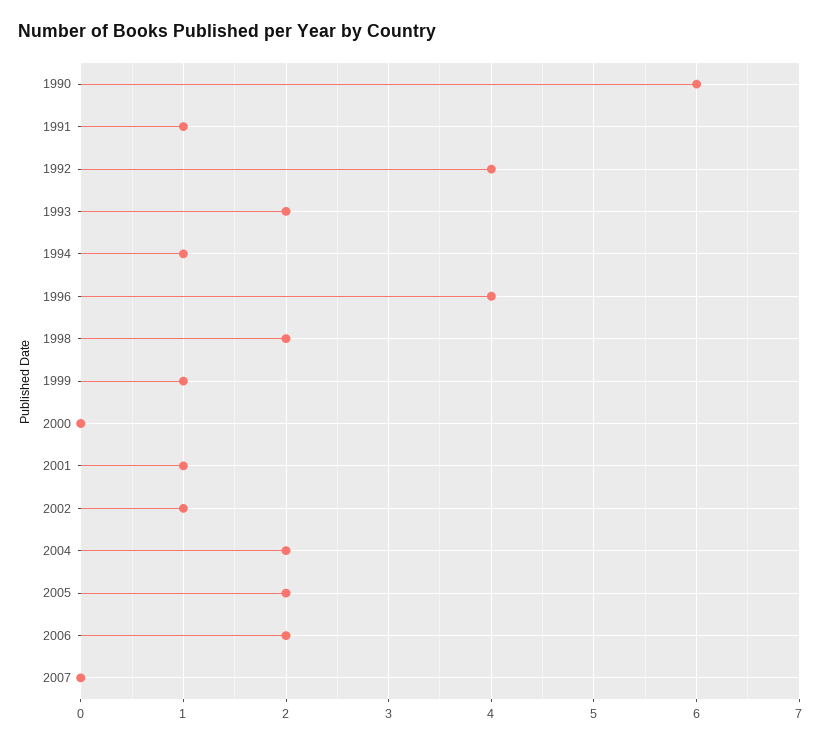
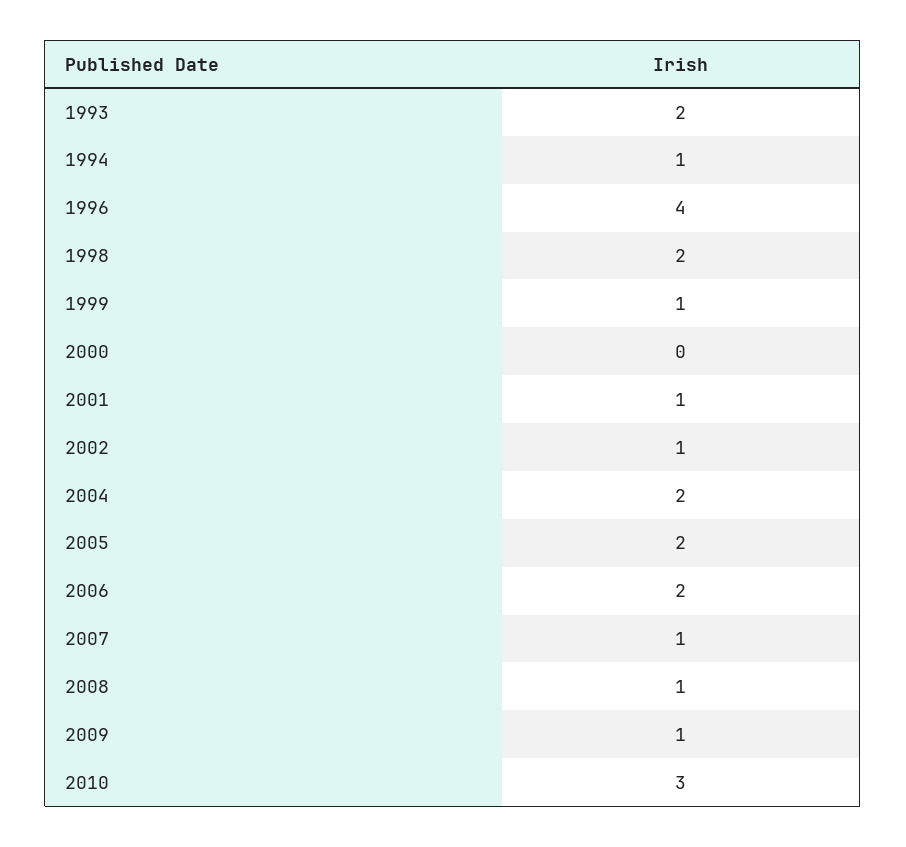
1990: 6 -> none
1991: 1 -> none
1992: 4 -> none
2007: 0 -> 1
2008: none -> 1
2009: none -> 1
2010: none -> 3

